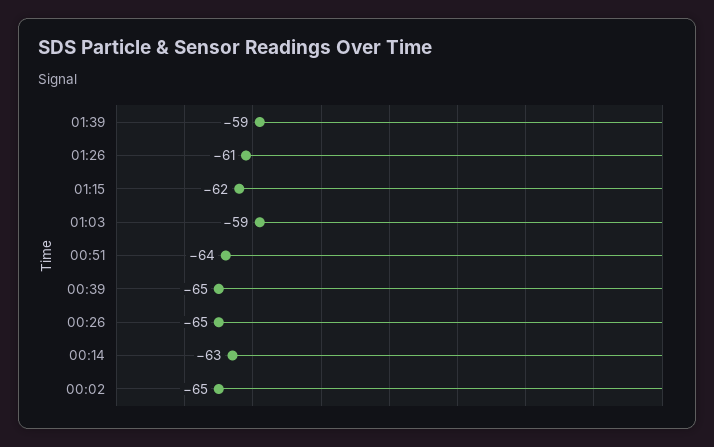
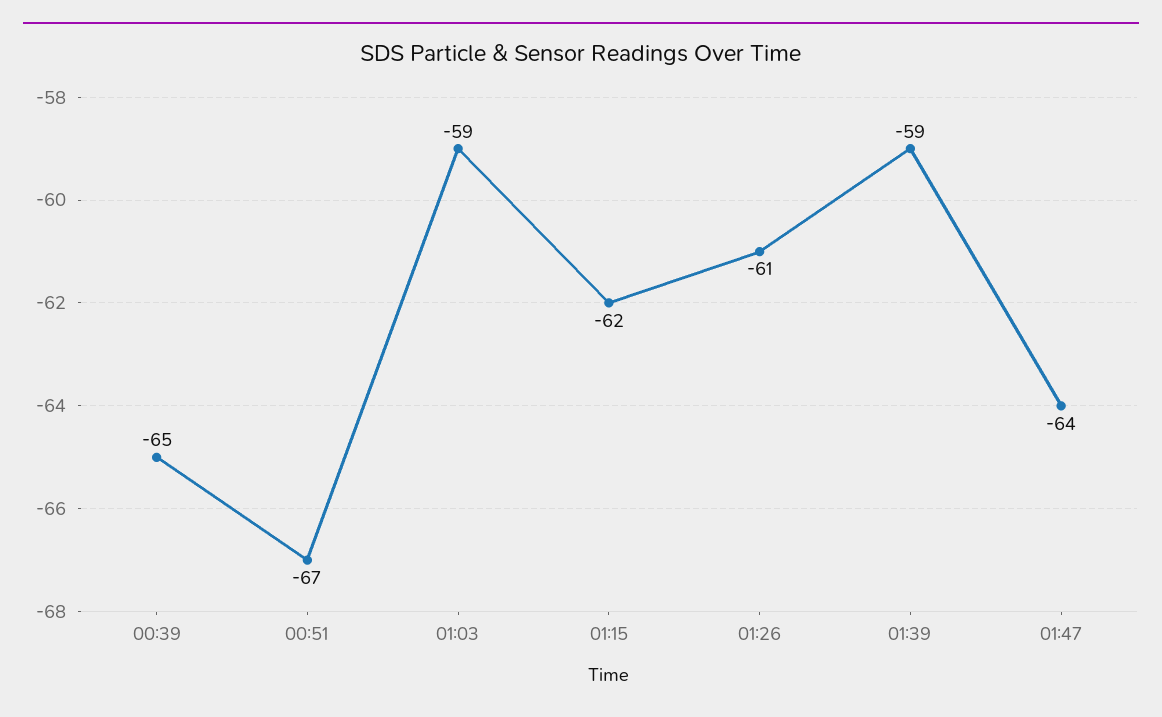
00:51: -64 -> -67
00:26: -65 -> none
00:14: -63 -> none
00:02: -65 -> none
01:47: none -> -64

